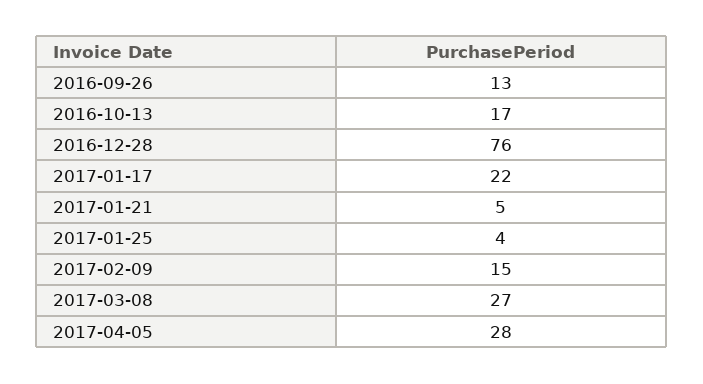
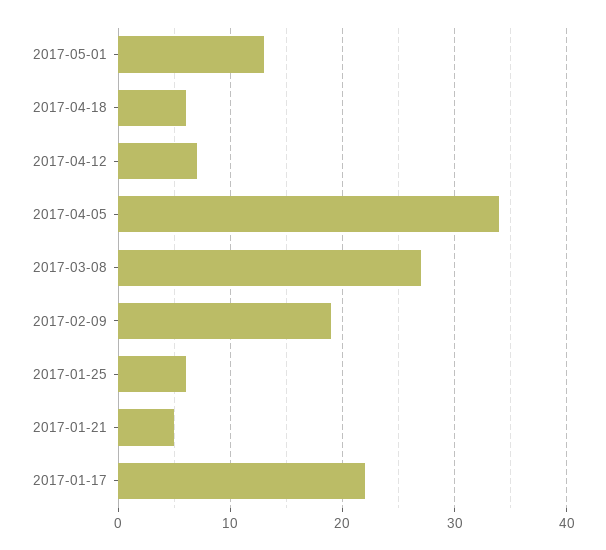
2016-09-26: 13 -> none
2016-10-13: 17 -> none
2016-12-28: 76 -> none
2017-01-25: 4 -> 6
2017-02-09: 15 -> 19
2017-04-05: 28 -> 34
2017-05-01: none -> 13
2017-04-18: none -> 6
2017-04-12: none -> 7

